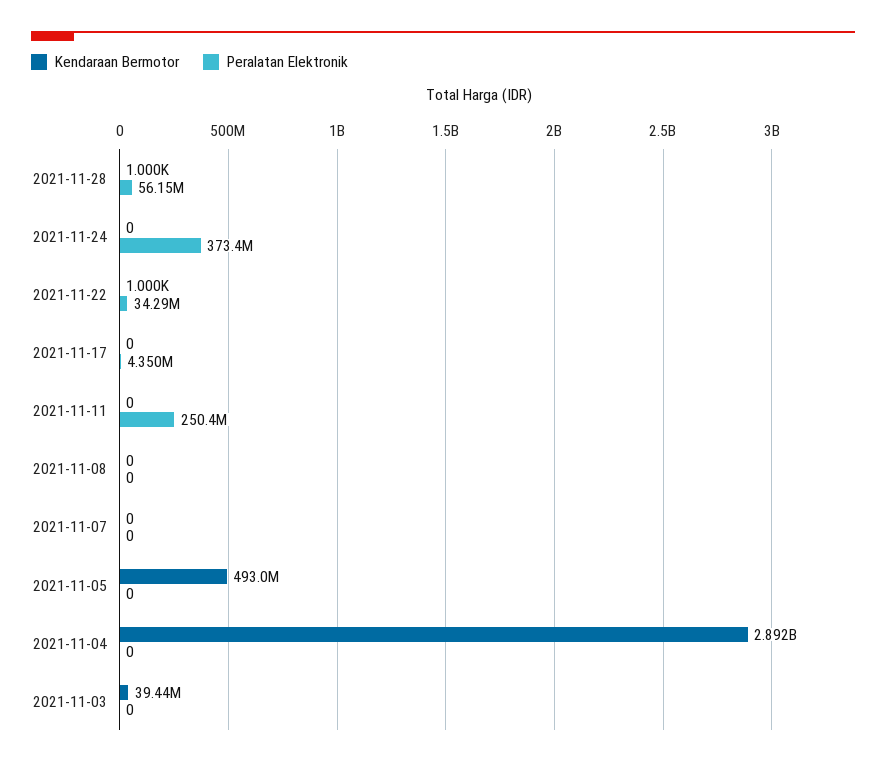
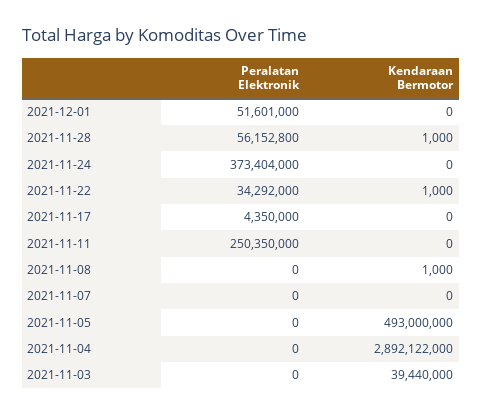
Kendaraan Bermotor, 2021-11-08: 0 -> 1000
Peralatan Elektronik, 2021-12-01: none -> 51601000
Kendaraan Bermotor, 2021-12-01: none -> 0

